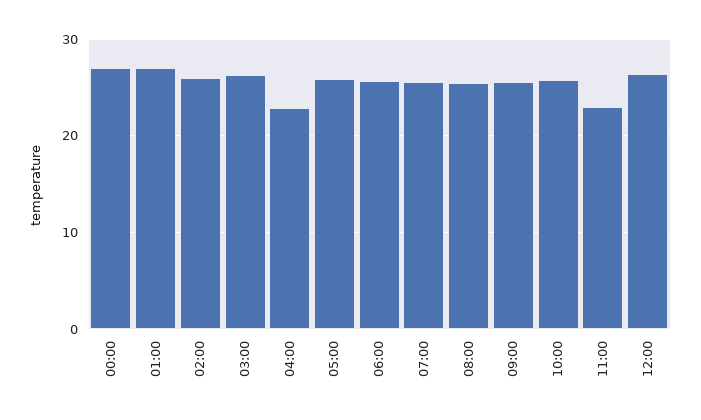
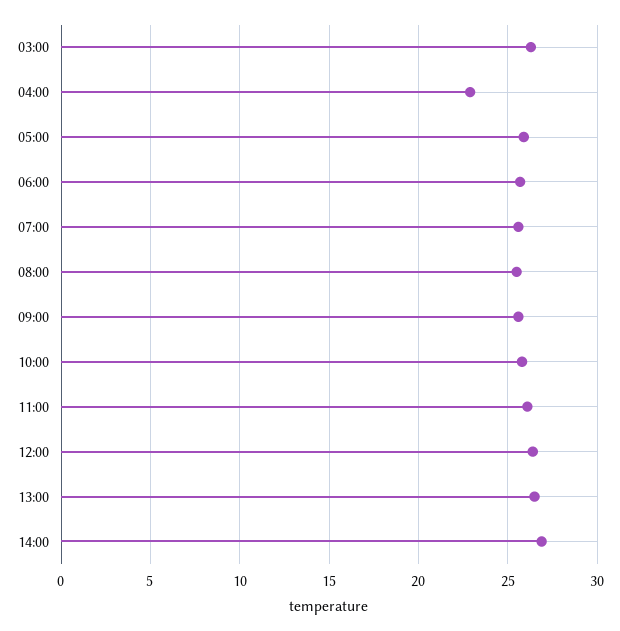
00:00: 27 -> none
01:00: 27 -> none
02:00: 26 -> none
11:00: 23 -> 26
13:00: none -> 26.5
14:00: none -> 27

